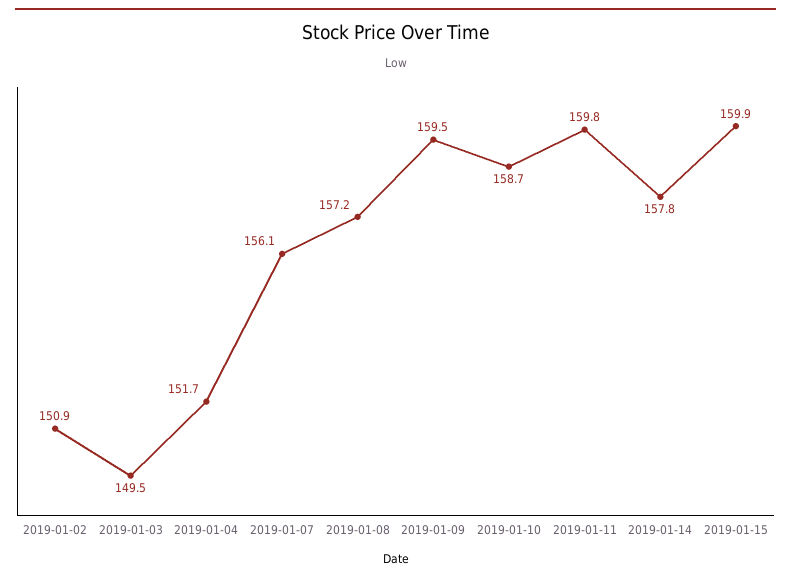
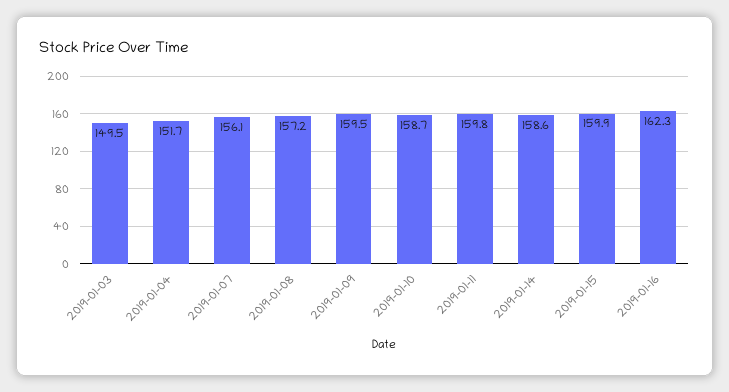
2019-01-02: 150.9 -> none
2019-01-14: 157.8 -> 158.6
2019-01-16: none -> 162.3

